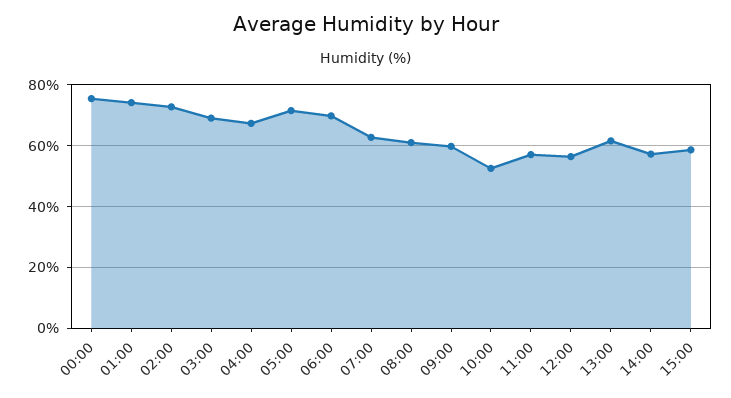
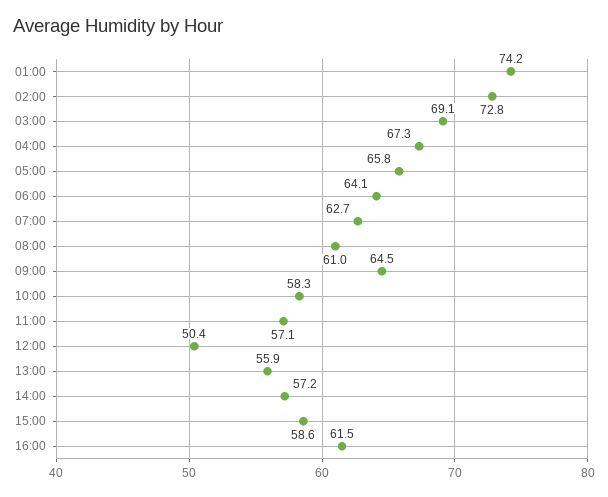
00:00: 76 -> none
05:00: 72 -> 65.8
06:00: 70 -> 64.1
09:00: 60 -> 64.5
10:00: 52 -> 58.3
12:00: 56 -> 50.4
13:00: 62 -> 55.9
16:00: none -> 61.5

